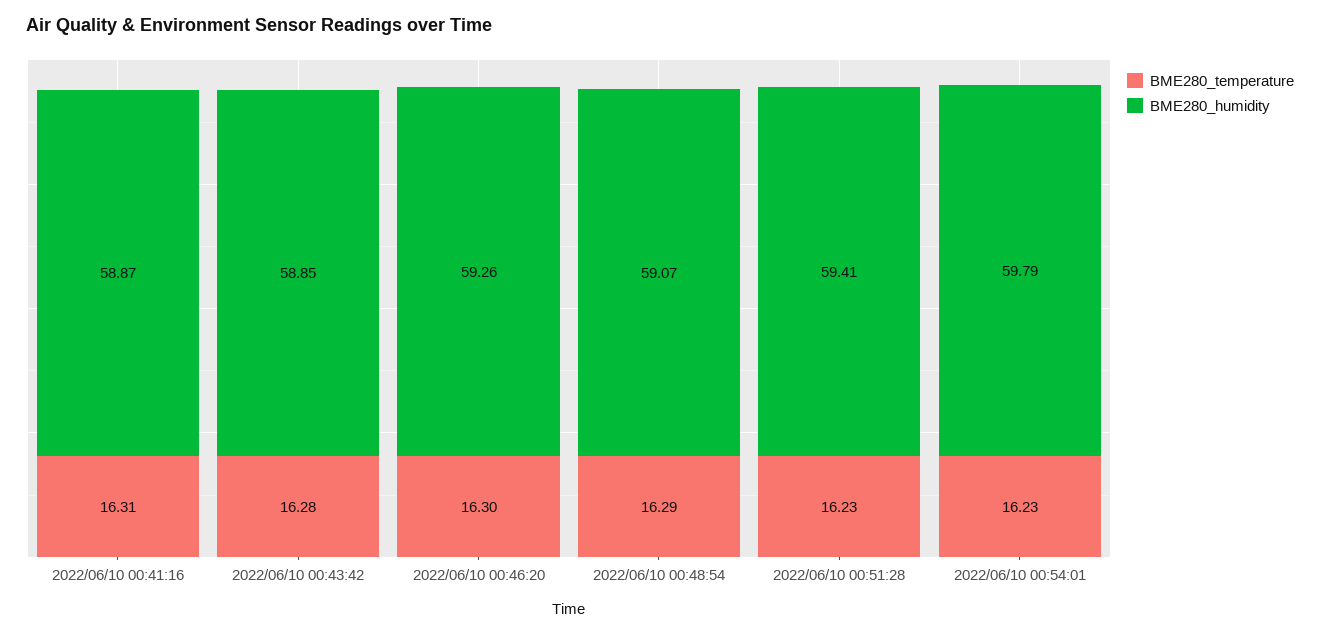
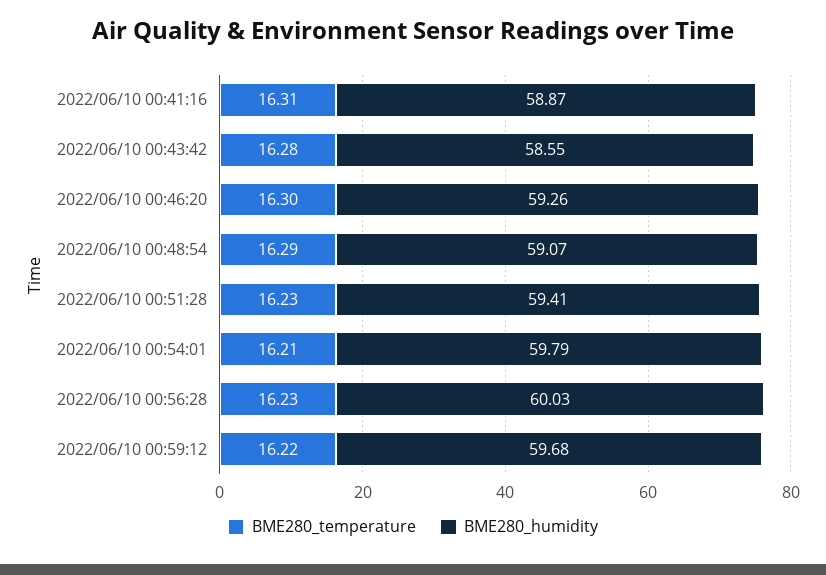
BME280_humidity, 2022/06/10 00:43:42: 58.85 -> 58.55
BME280_temperature, 2022/06/10 00:54:01: 16.23 -> 16.21
BME280_temperature, 2022/06/10 00:56:28: none -> 16.23
BME280_humidity, 2022/06/10 00:56:28: none -> 60.03
BME280_temperature, 2022/06/10 00:59:12: none -> 16.22
BME280_humidity, 2022/06/10 00:59:12: none -> 59.68

